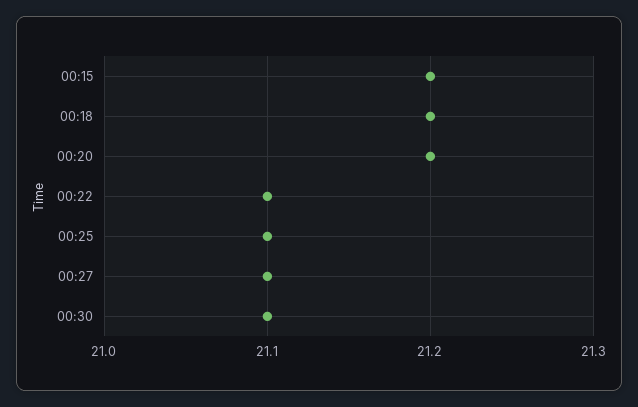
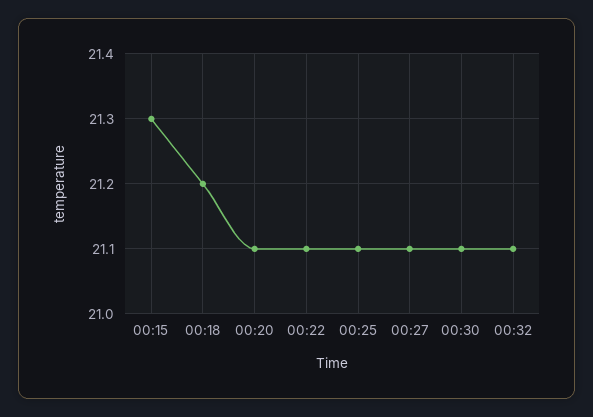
00:15: 21.2 -> 21.3
00:20: 21.2 -> 21.1
00:32: none -> 21.1

